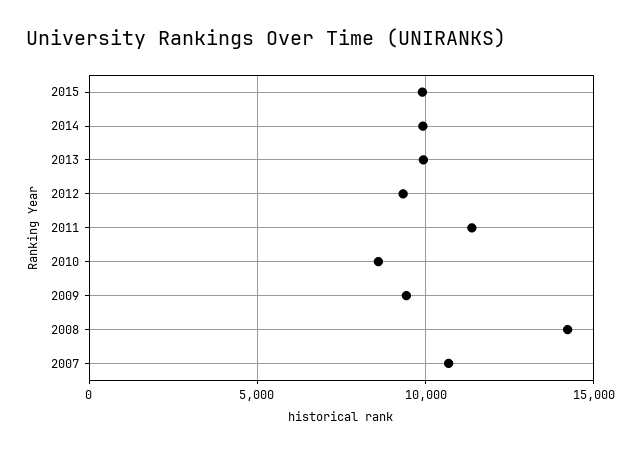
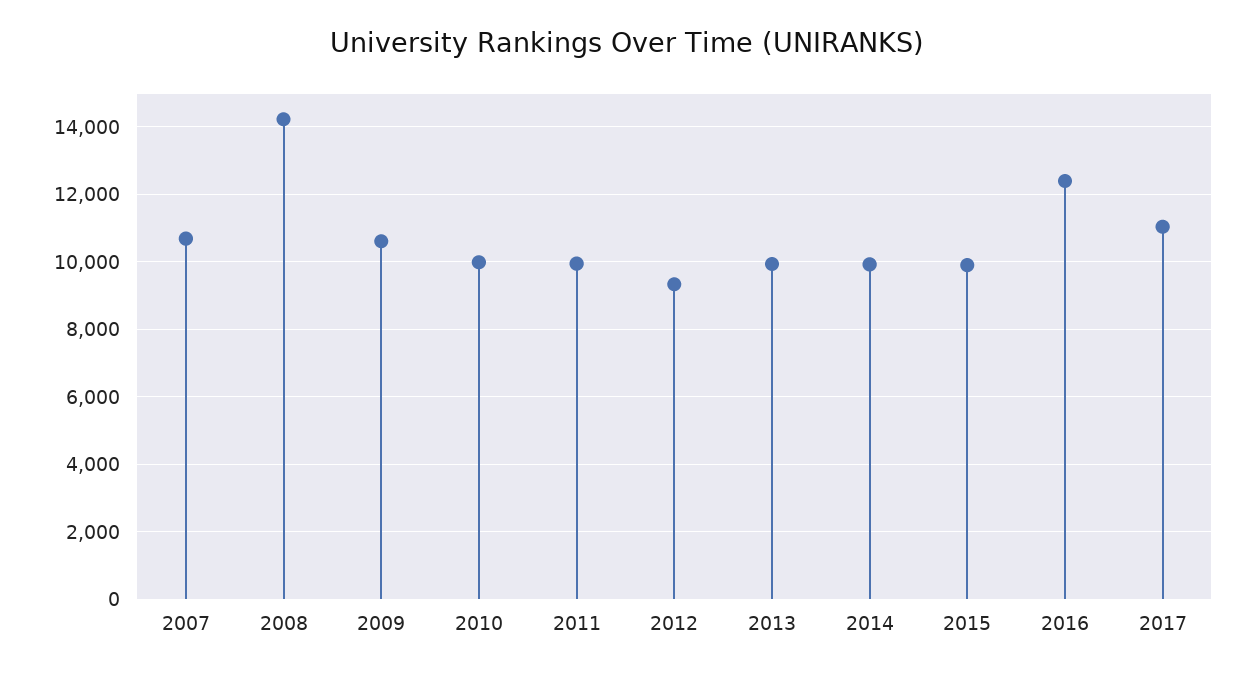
2011: 11500 -> 10000
2010: 8500 -> 10000
2009: 9500 -> 10600
2016: none -> 12400
2017: none -> 11000

